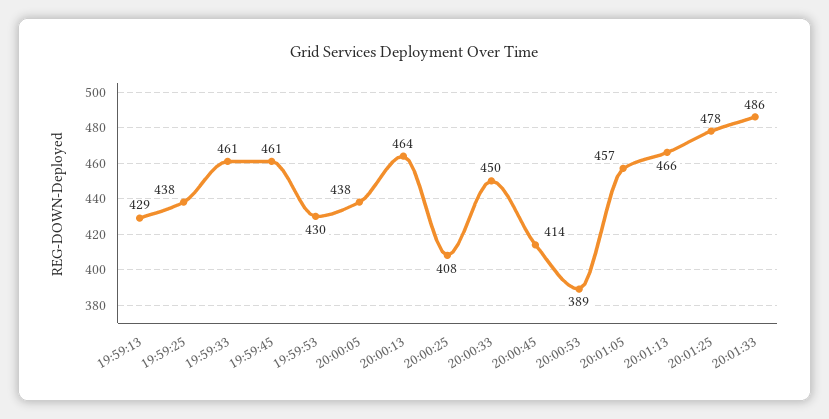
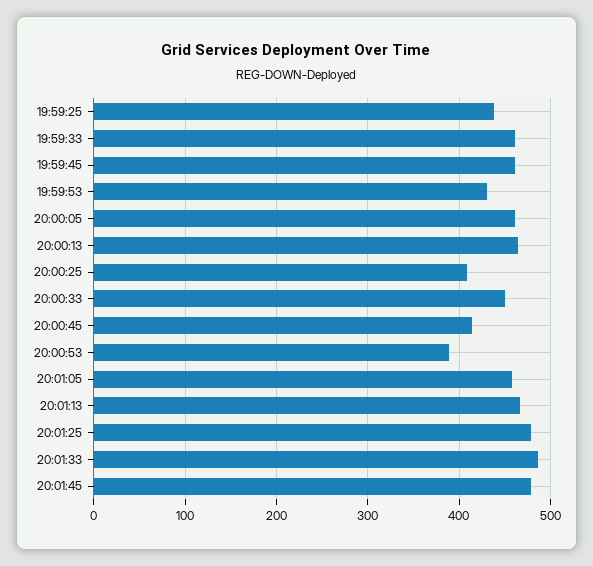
19:59:13: 429 -> none
20:00:05: 438 -> 460
20:01:45: none -> 480

